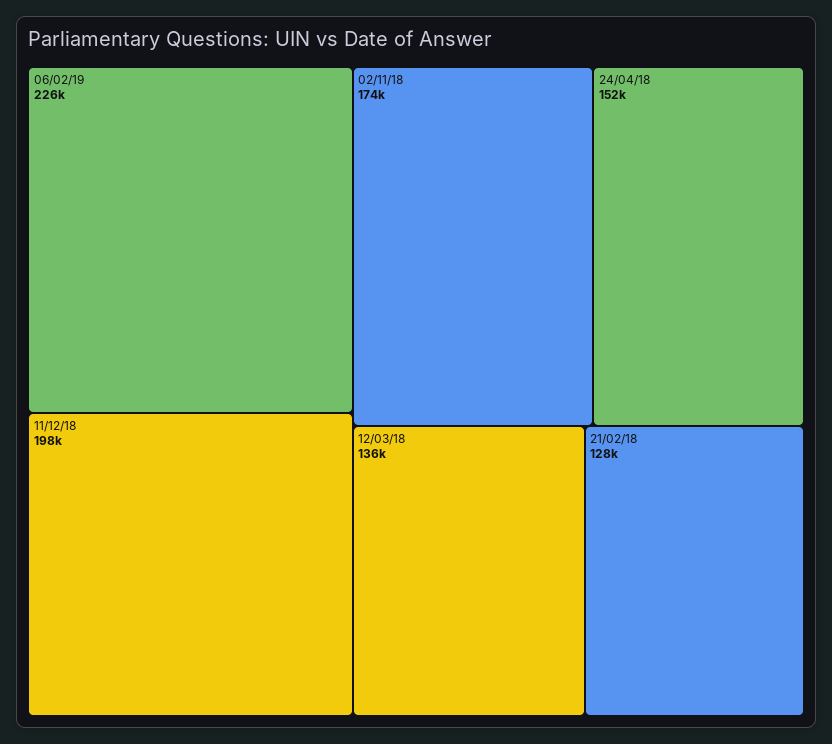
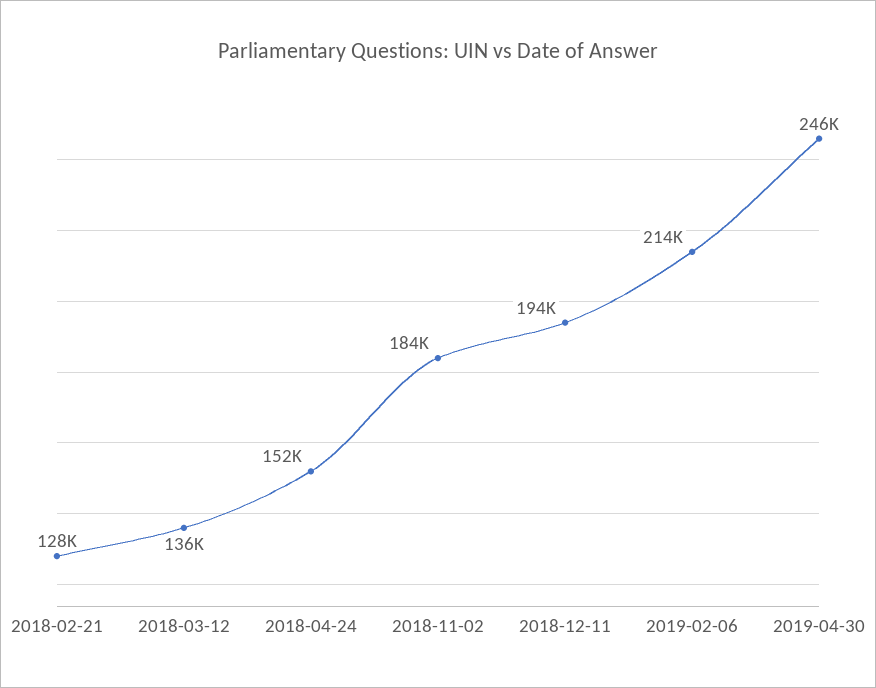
06/02/19: 226000 -> 214000
11/12/18: 198000 -> 194000
02/11/18: 174000 -> 184000
2019-04-30: none -> 246000

